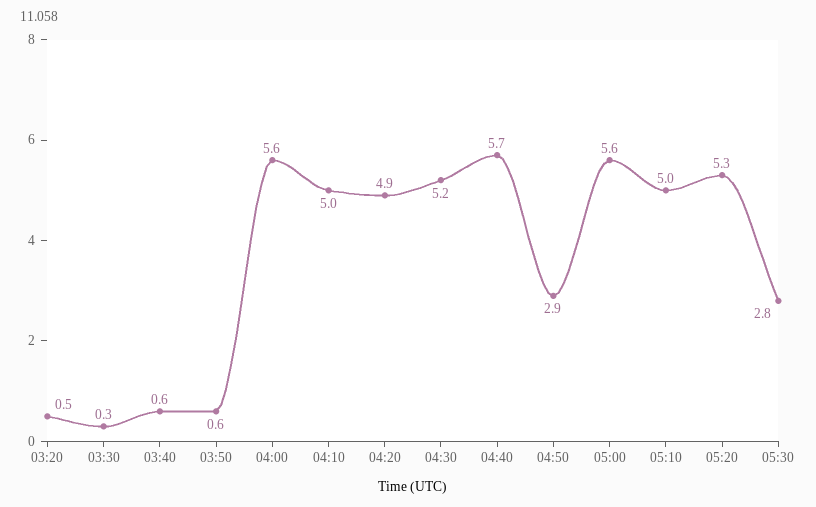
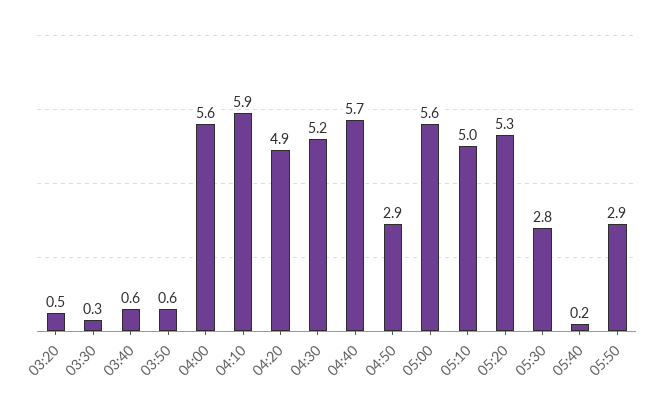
04:10: 5 -> 5.9
05:40: none -> 0.2
05:50: none -> 2.9

